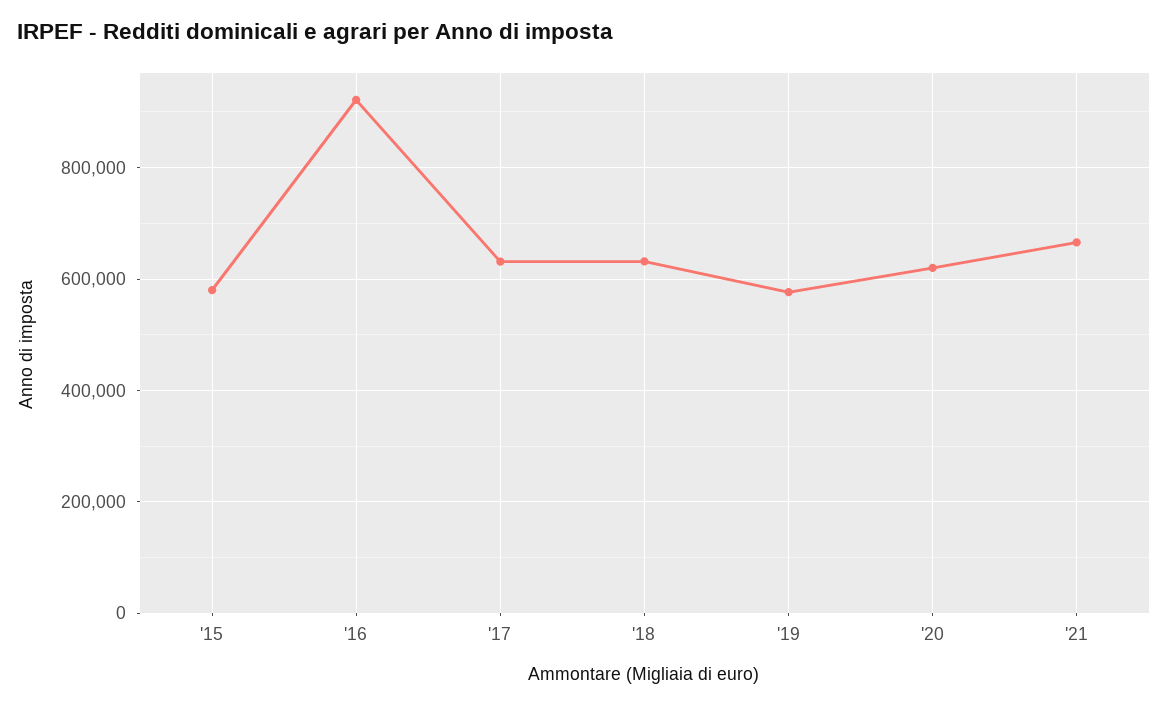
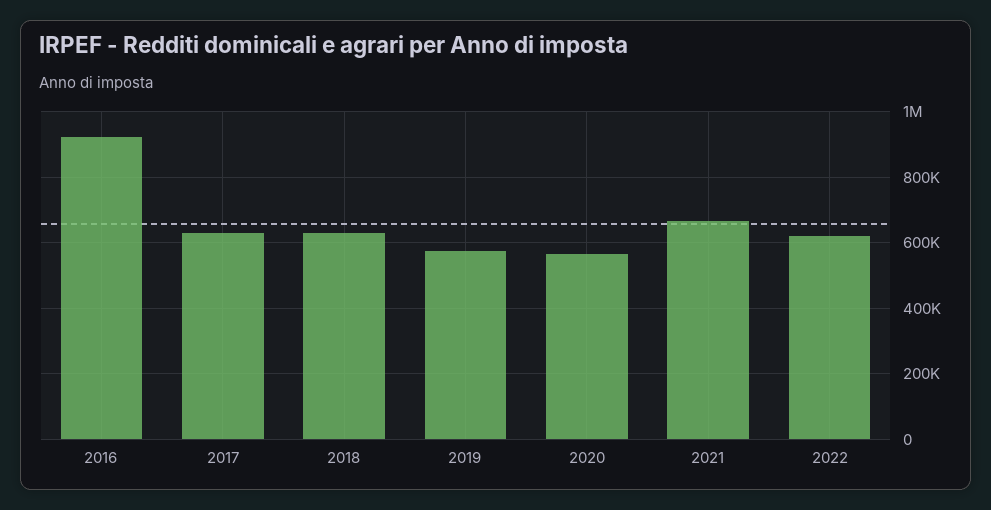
'15: 580000 -> none
'20: 620000 -> 560000
2022: none -> 620000

